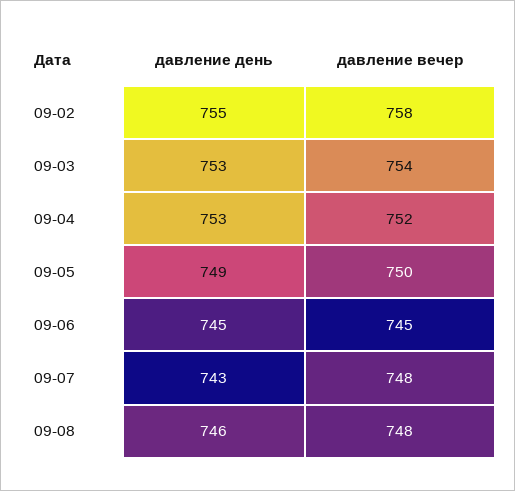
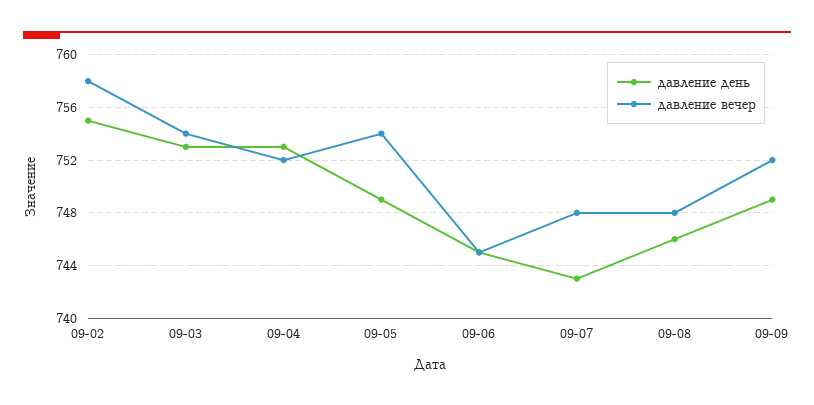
давление вечер, 09-05: 750 -> 754
давление день, 09-09: none -> 749
давление вечер, 09-09: none -> 752

